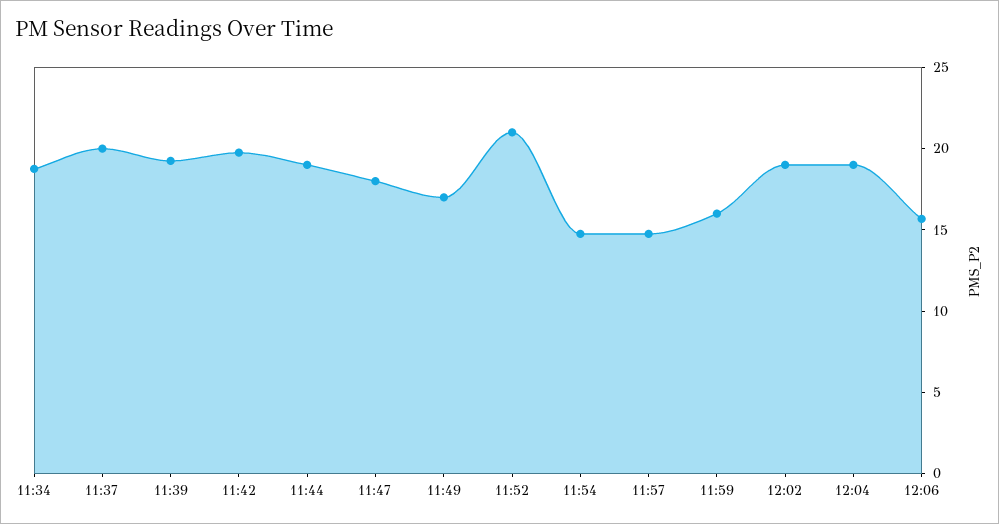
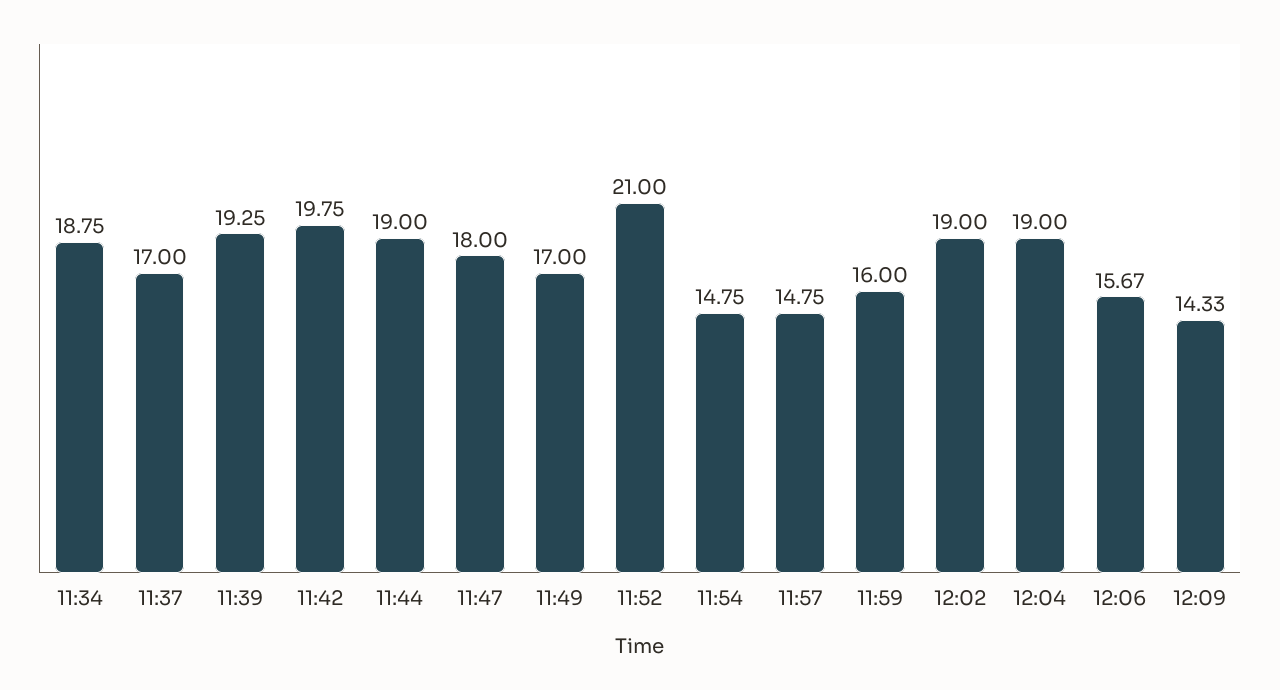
11:37: 20 -> 17
12:09: none -> 14.33

